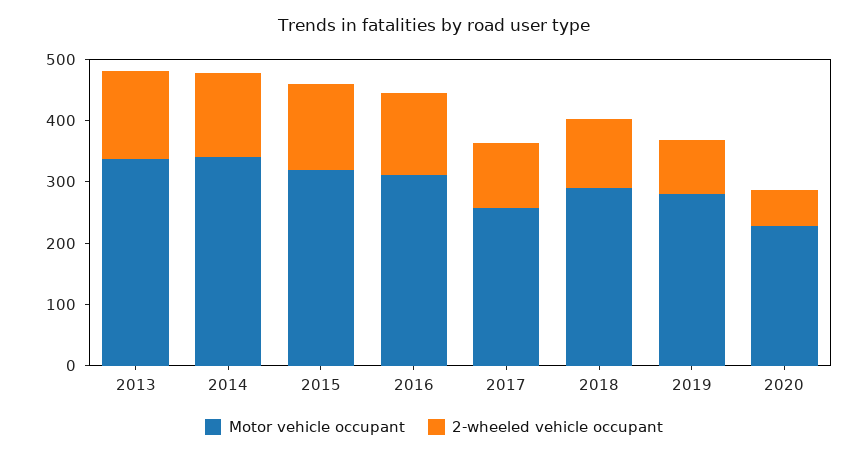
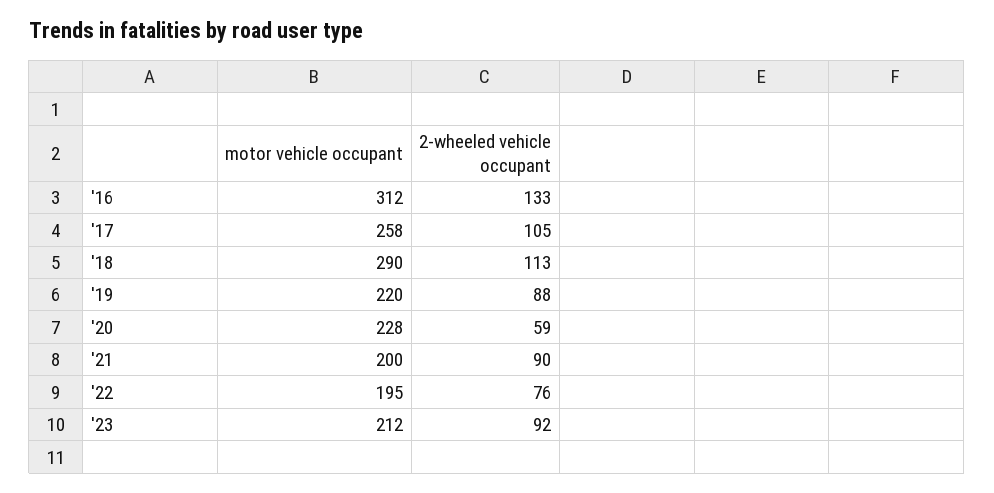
Motor vehicle occupant, 2013: 340 -> none
2-wheeled vehicle occupant, 2013: 140 -> none
Motor vehicle occupant, 2014: 340 -> none
2-wheeled vehicle occupant, 2014: 140 -> none
Motor vehicle occupant, 2015: 320 -> none
2-wheeled vehicle occupant, 2015: 140 -> none
Motor vehicle occupant, 2019: 280 -> 220
Motor vehicle occupant, '21: none -> 200
2-wheeled vehicle occupant, '21: none -> 90
Motor vehicle occupant, '22: none -> 195
2-wheeled vehicle occupant, '22: none -> 76
Motor vehicle occupant, '23: none -> 212
2-wheeled vehicle occupant, '23: none -> 92

